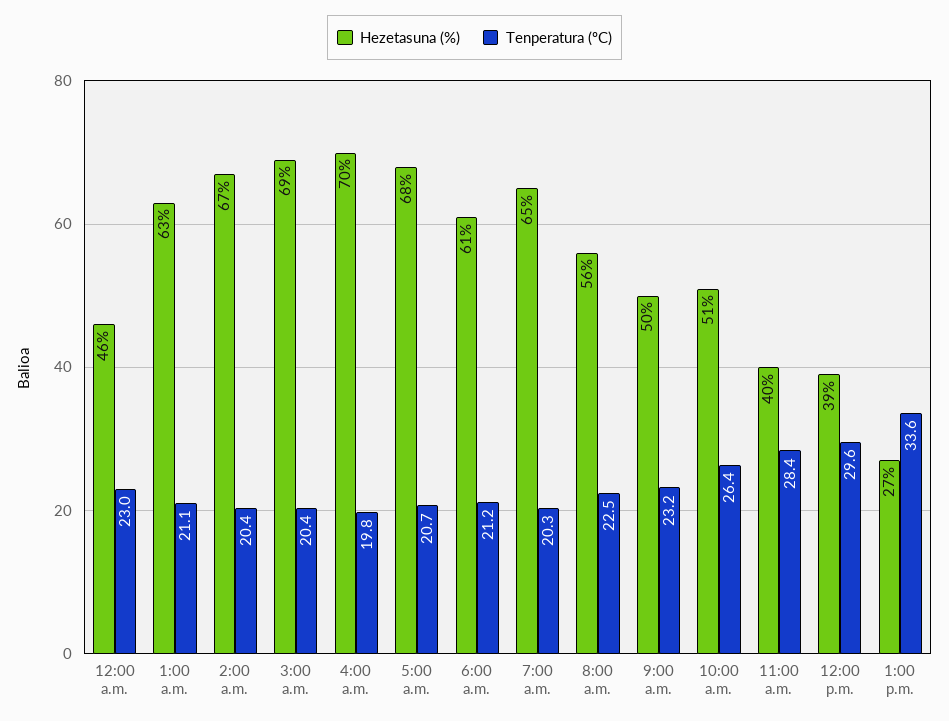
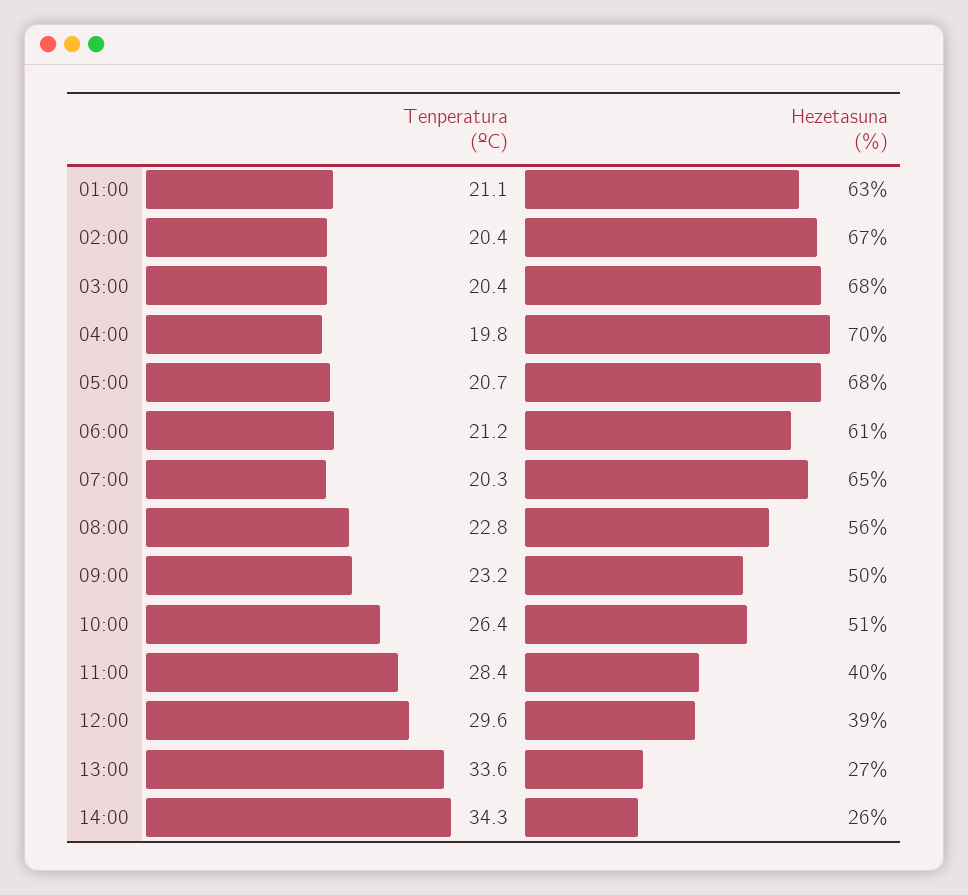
Hezetasuna (%), 12:00 a.m.: 46 -> none
Tenperatura (ºC), 12:00 a.m.: 23 -> none
Hezetasuna (%), 3:00 a.m.: 69 -> 68
Tenperatura (ºC), 8:00 a.m.: 22.5 -> 22.8
Tenperatura (ºC), 14:00: none -> 34.3
Hezetasuna (%), 14:00: none -> 26

